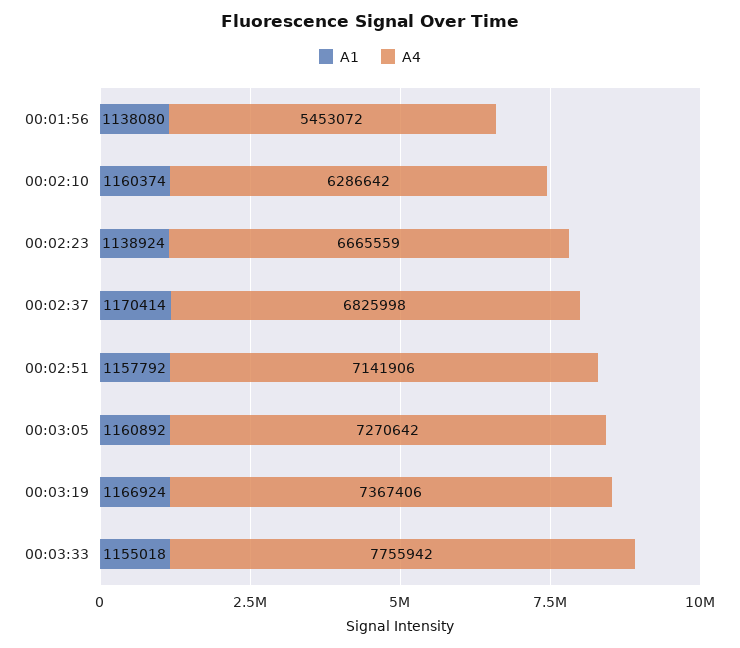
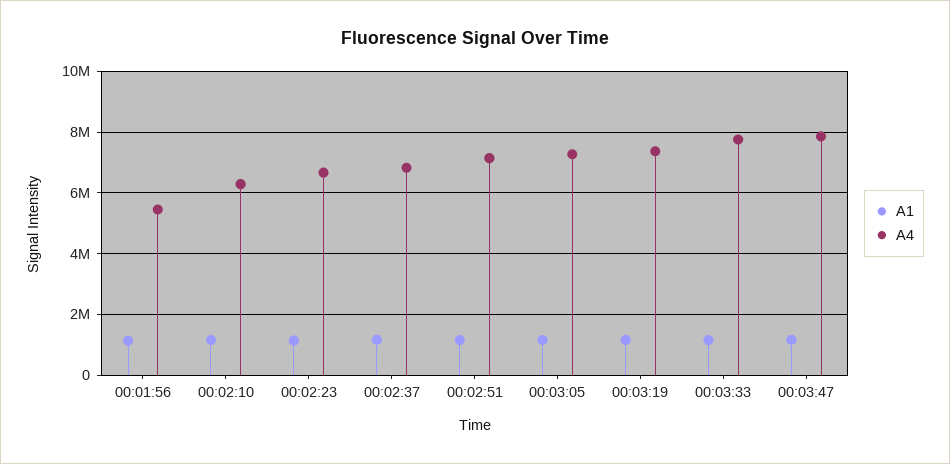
A1, 00:03:47: none -> 1200000
A4, 00:03:47: none -> 7800000

